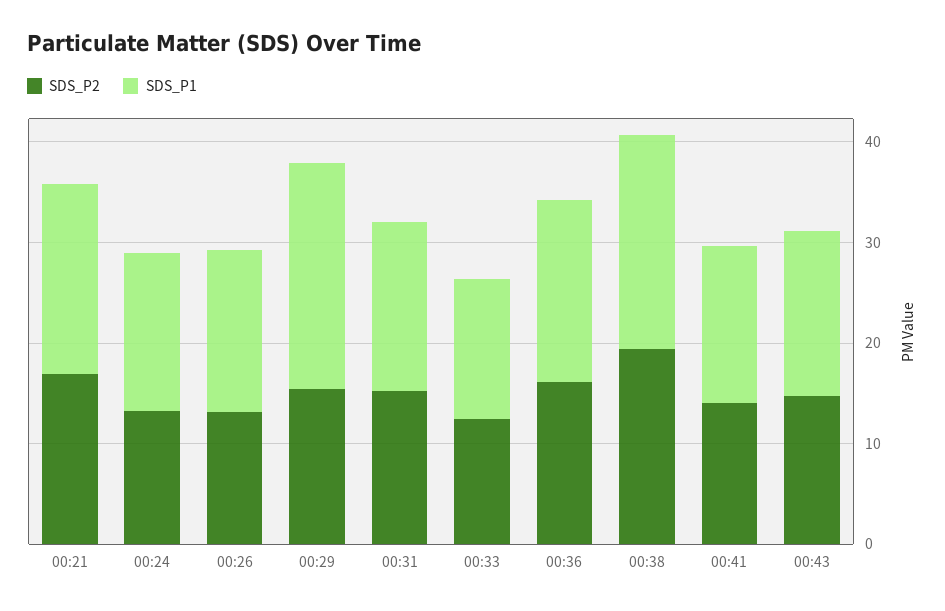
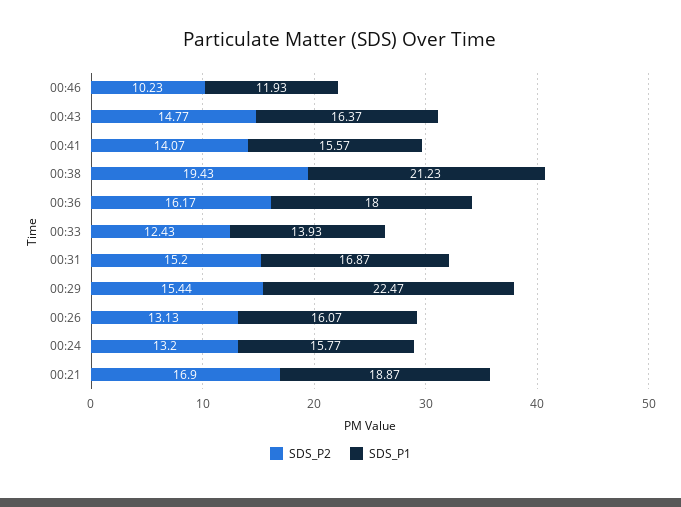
SDS_P2, 00:46: none -> 10.23
SDS_P1, 00:46: none -> 11.93

